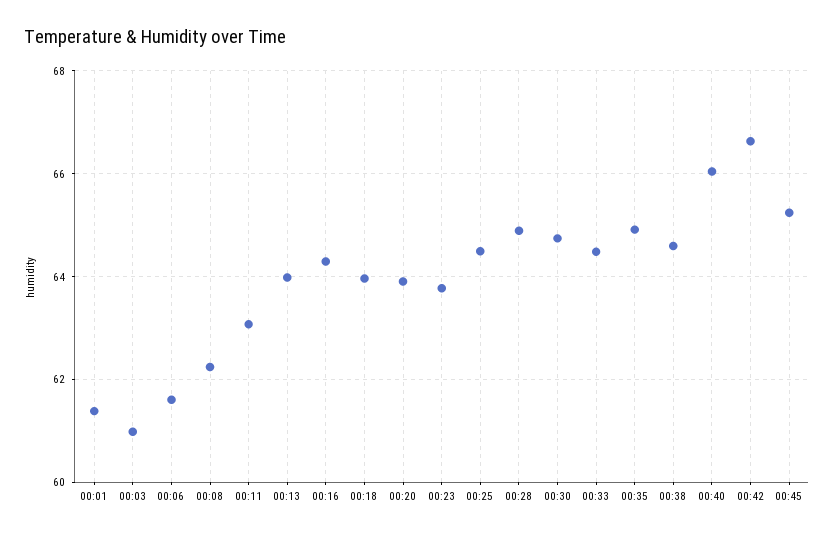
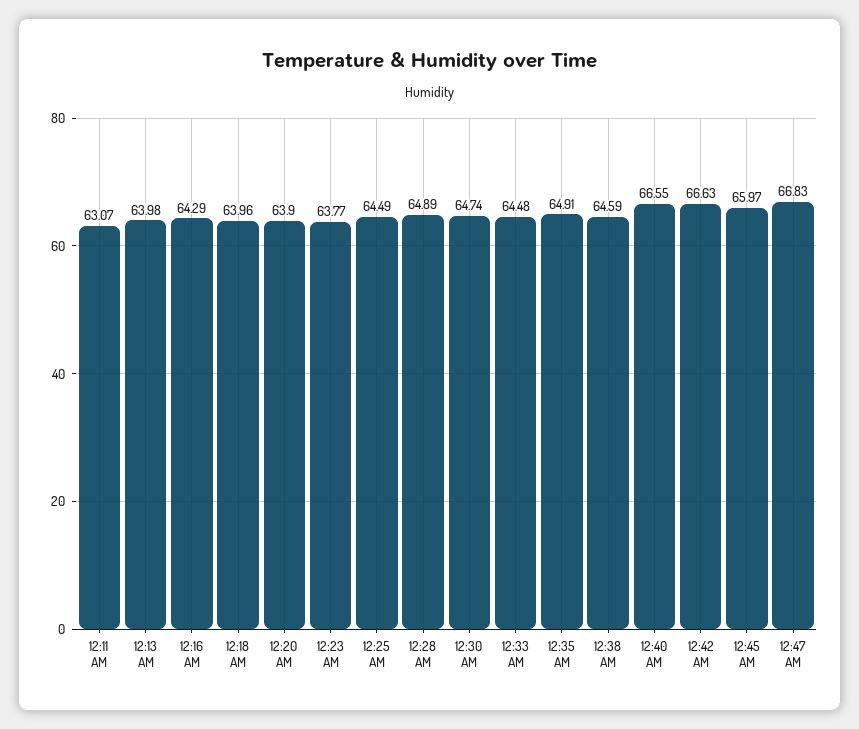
00:01: 61.4 -> none
00:03: 61 -> none
00:06: 61.6 -> none
00:08: 62.2 -> none
00:40: 66 -> 66.55
00:45: 65.2 -> 65.97
12:47 AM: none -> 66.83

